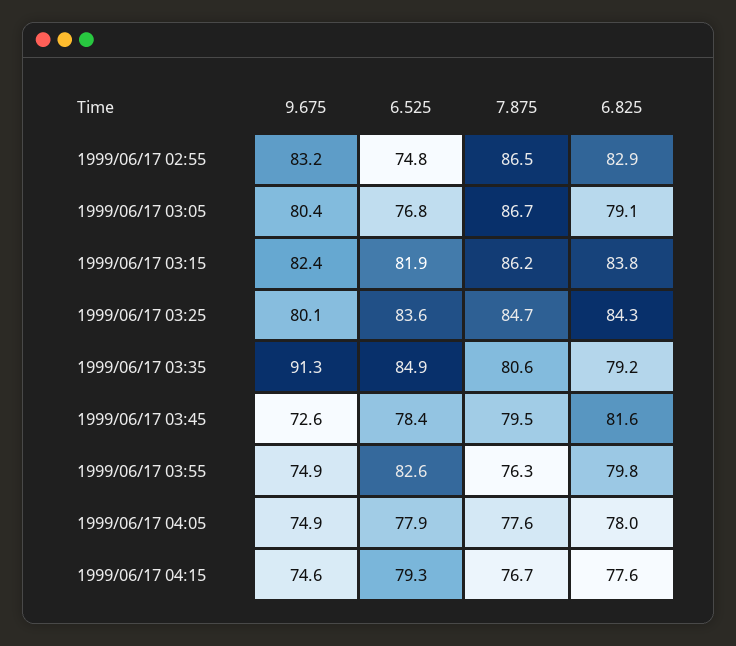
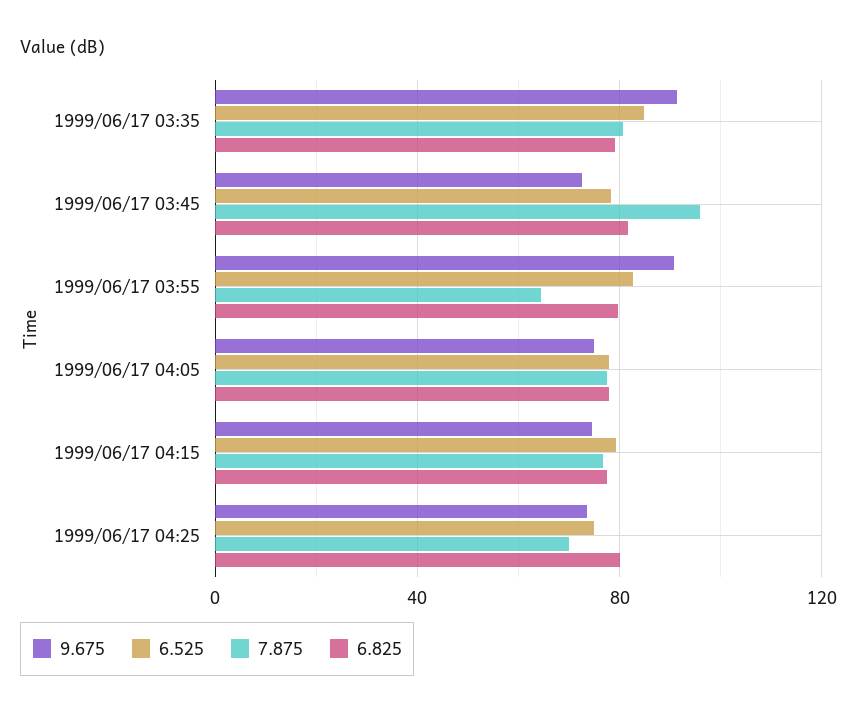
9.675, 1999/06/17 02:55: 83.2 -> none
6.525, 1999/06/17 02:55: 74.8 -> none
7.875, 1999/06/17 02:55: 86.5 -> none
6.825, 1999/06/17 02:55: 82.9 -> none
9.675, 1999/06/17 03:05: 80.4 -> none
6.525, 1999/06/17 03:05: 76.8 -> none
7.875, 1999/06/17 03:05: 86.7 -> none
6.825, 1999/06/17 03:05: 79.1 -> none
9.675, 1999/06/17 03:15: 82.4 -> none
6.525, 1999/06/17 03:15: 81.9 -> none
7.875, 1999/06/17 03:15: 86.2 -> none
6.825, 1999/06/17 03:15: 83.8 -> none
9.675, 1999/06/17 03:25: 80.1 -> none
6.525, 1999/06/17 03:25: 83.6 -> none
7.875, 1999/06/17 03:25: 84.7 -> none
6.825, 1999/06/17 03:25: 84.3 -> none
7.875, 1999/06/17 03:45: 79.5 -> 95
9.675, 1999/06/17 03:55: 74.9 -> 90
7.875, 1999/06/17 03:55: 76.3 -> 65
9.675, 1999/06/17 04:25: none -> 75
6.525, 1999/06/17 04:25: none -> 75
7.875, 1999/06/17 04:25: none -> 70
6.825, 1999/06/17 04:25: none -> 80

